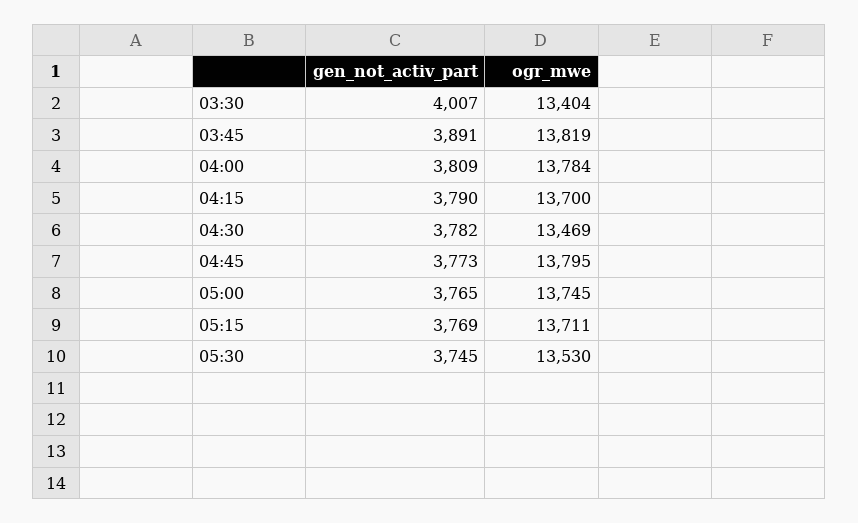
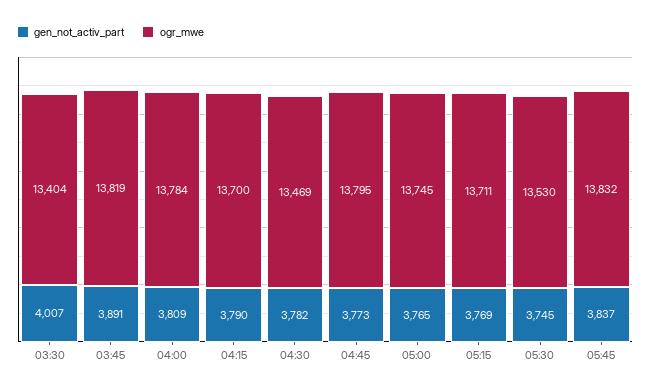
gen_not_activ_part, 05:45: none -> 3837
ogr_mwe, 05:45: none -> 13832

